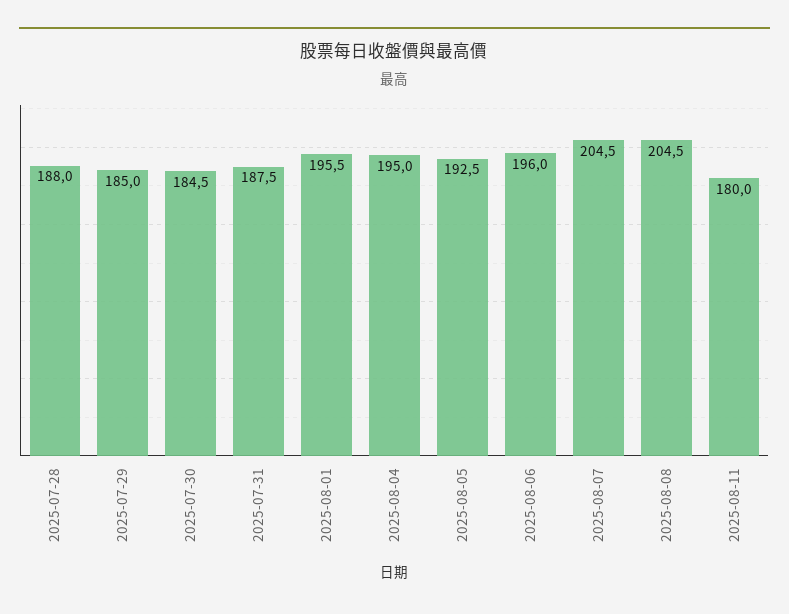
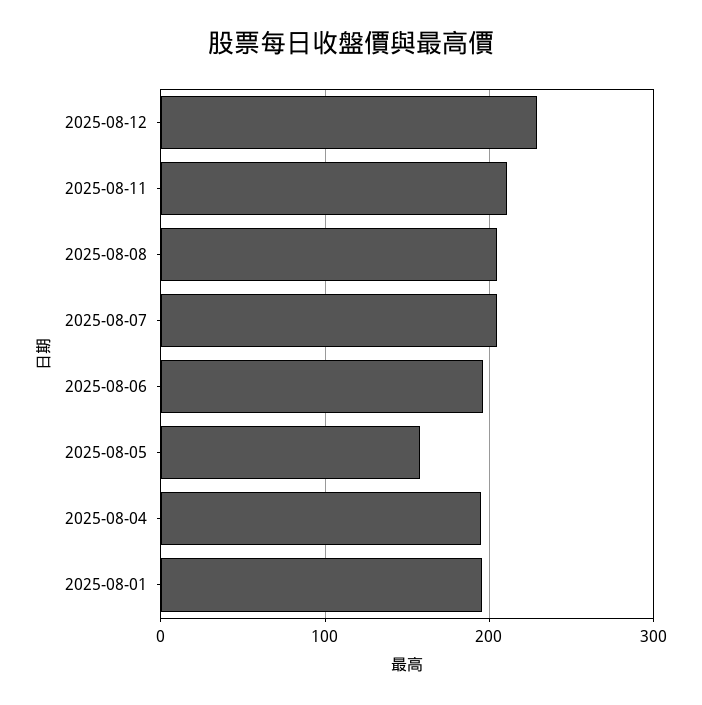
2025-07-28: 188 -> none
2025-07-29: 185 -> none
2025-07-30: 184.5 -> none
2025-07-31: 187.5 -> none
2025-08-05: 192.5 -> 160
2025-08-11: 180 -> 210
2025-08-12: none -> 230

